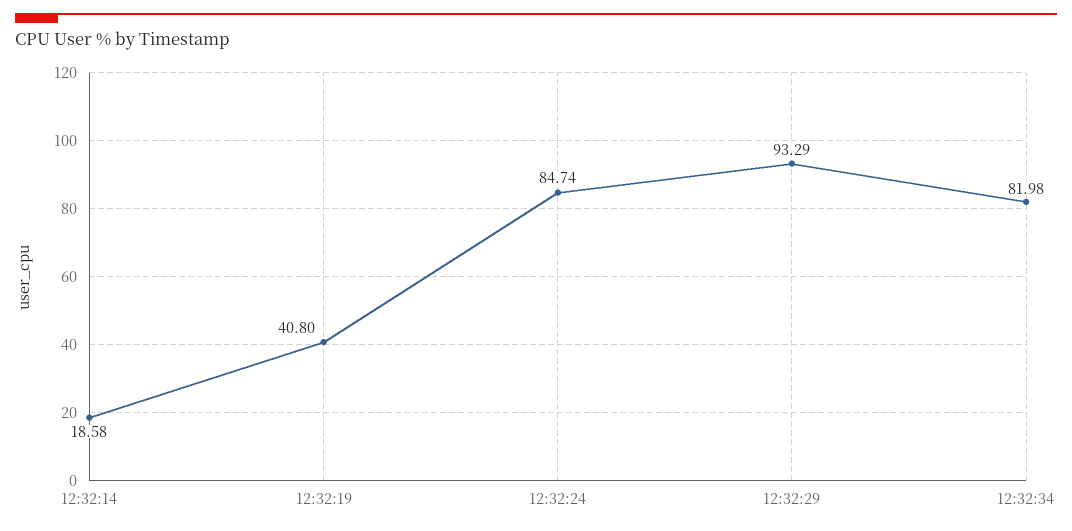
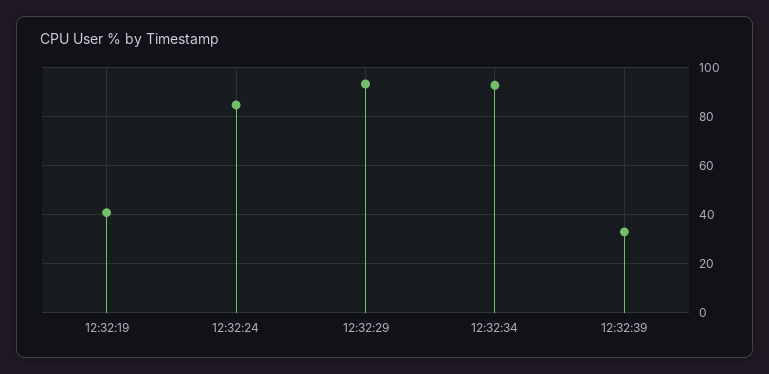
12:32:14: 18.58 -> none
12:32:34: 81.98 -> 92.5
12:32:39: none -> 32.5

